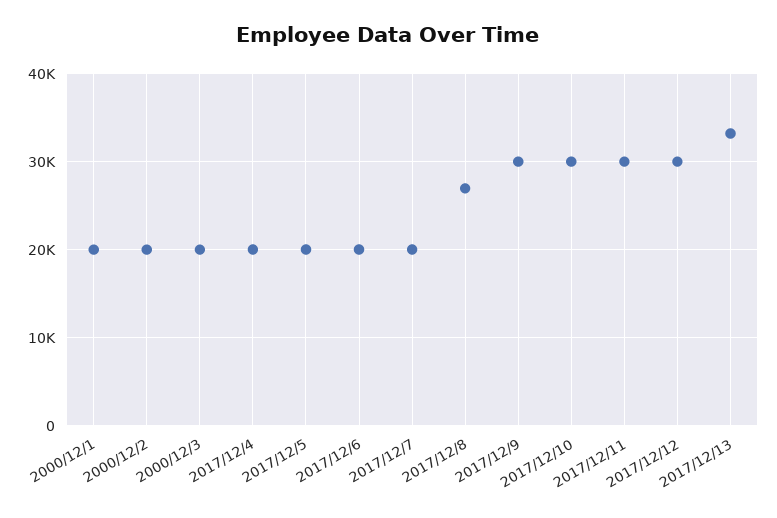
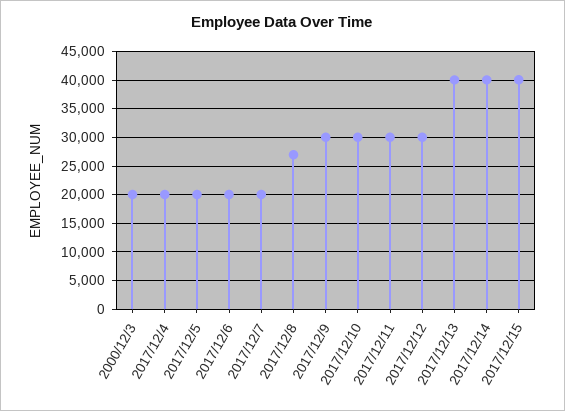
2000/12/1: 20000 -> none
2000/12/2: 20000 -> none
2017/12/13: 33000 -> 40000
2017/12/14: none -> 40000
2017/12/15: none -> 40000

